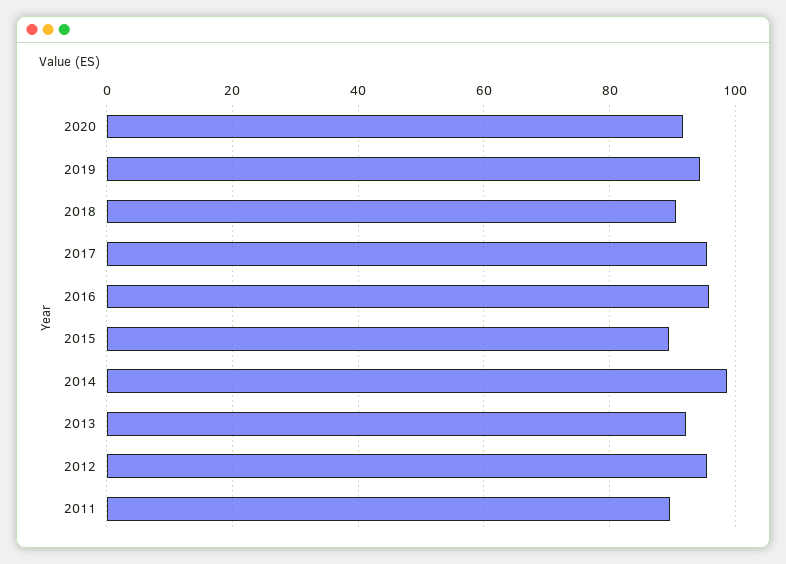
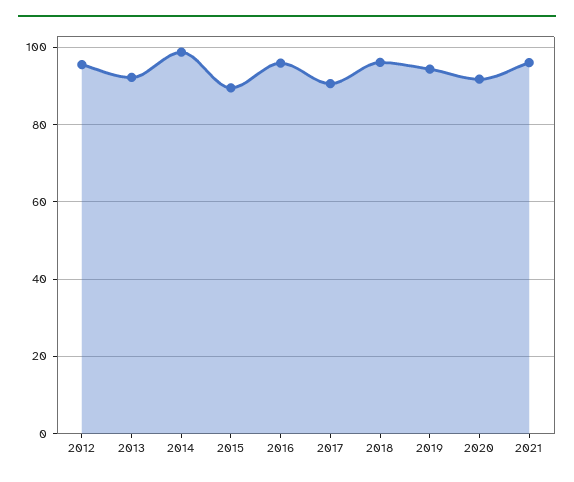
2018: 90 -> 96
2017: 96 -> 90
2011: 90 -> none
2021: none -> 96

